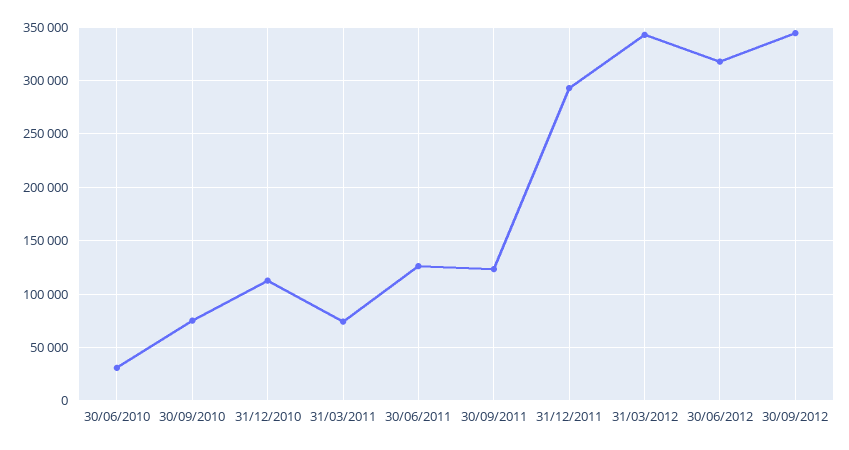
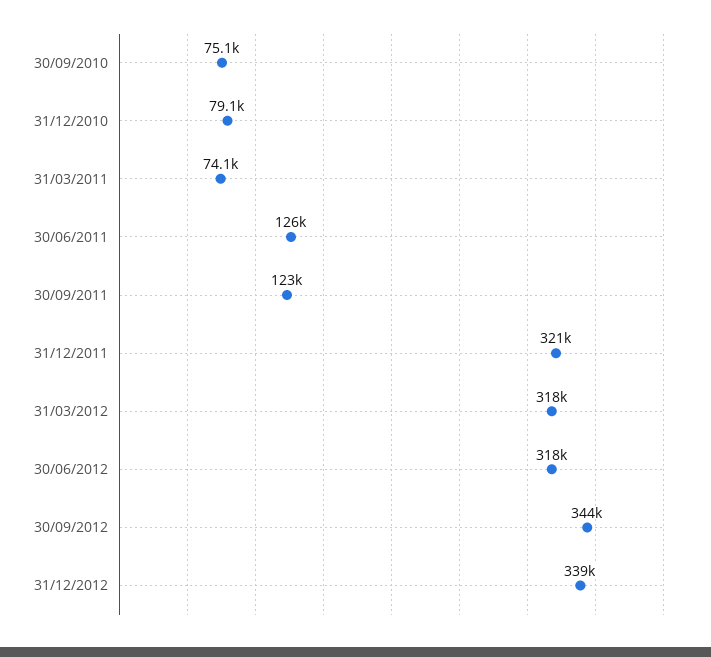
30/06/2010: 30000 -> none
31/12/2010: 110000 -> 79100
31/12/2011: 290000 -> 321000
31/03/2012: 340000 -> 318000
31/12/2012: none -> 339000

